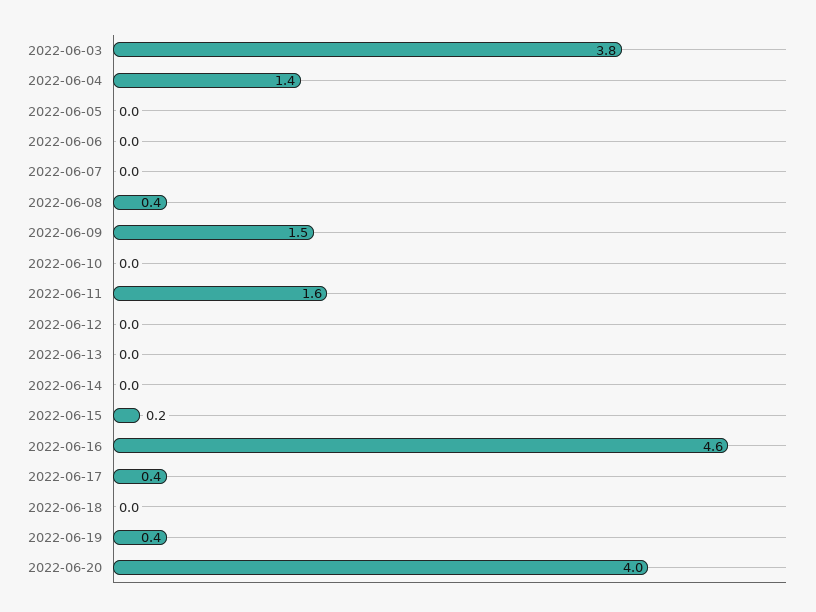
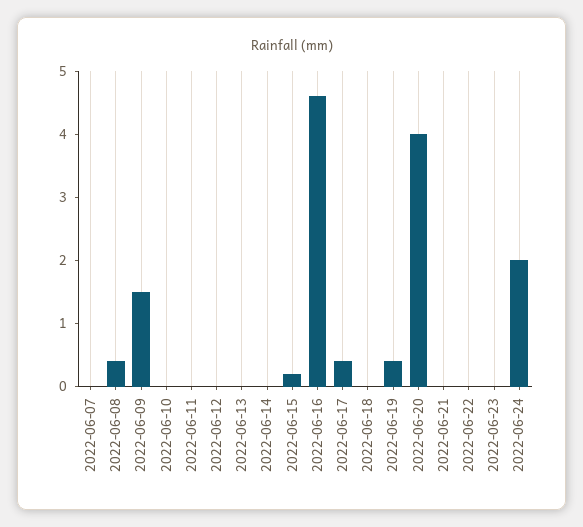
2022-06-03: 3.8 -> none
2022-06-04: 1.4 -> none
2022-06-05: 0 -> none
2022-06-06: 0 -> none
2022-06-11: 1.6 -> 0
2022-06-21: none -> 0
2022-06-22: none -> 0
2022-06-23: none -> 0
2022-06-24: none -> 2

